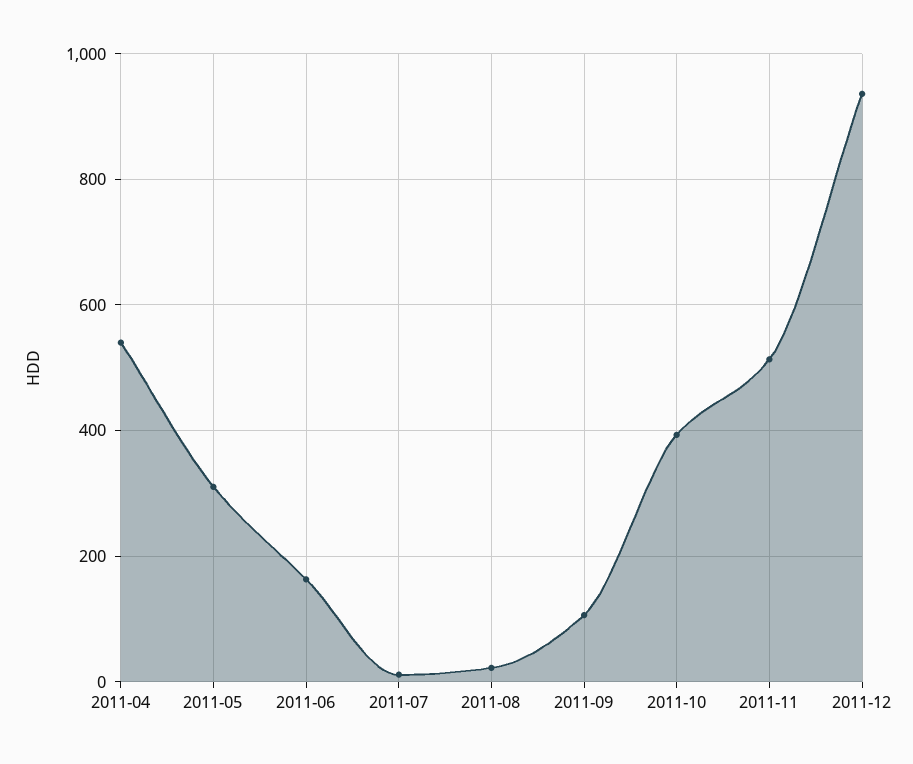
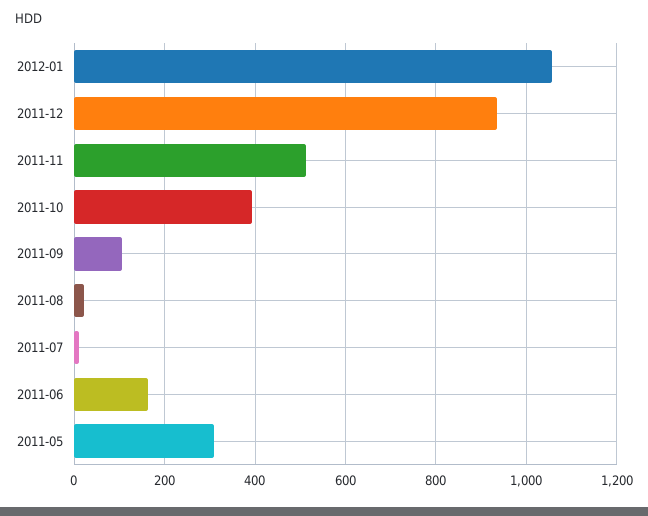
2011-04: 540 -> none
2012-01: none -> 1060

